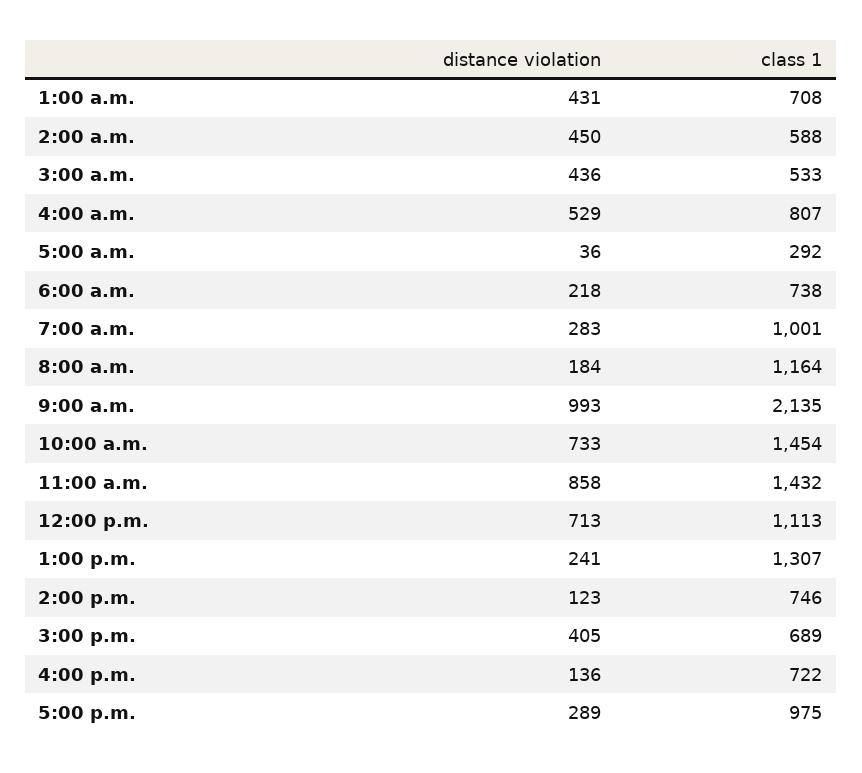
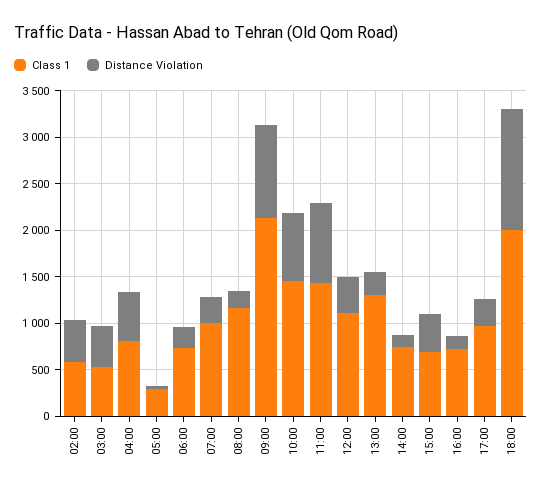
distance violation, 1:00 a.m.: 431 -> none
class 1, 1:00 a.m.: 708 -> none
distance violation, 12:00 p.m.: 713 -> 400
class 1, 18:00: none -> 2000
distance violation, 18:00: none -> 1300

